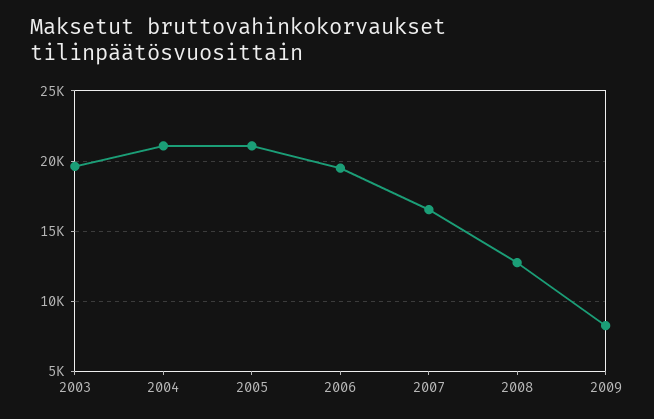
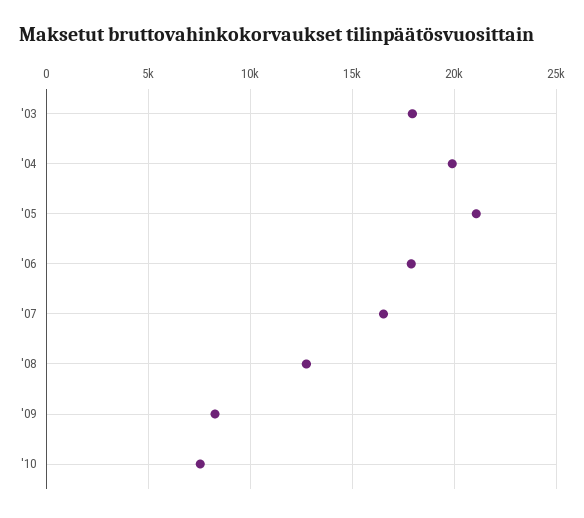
2003: 19500 -> 18000
2004: 21000 -> 20000
2006: 19500 -> 18000
'10: none -> 7500

